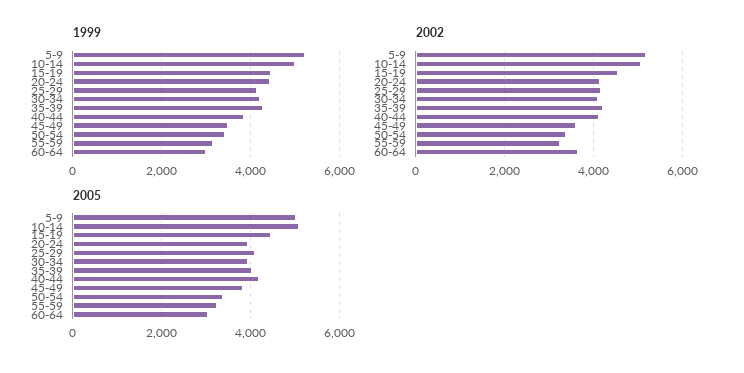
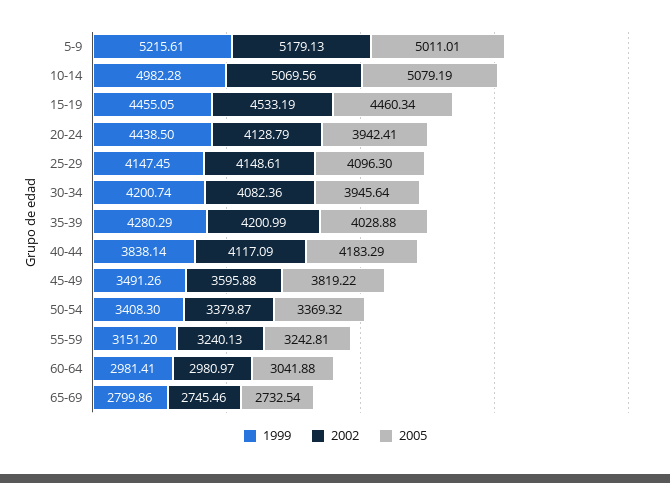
2002, 60-64: 3600 -> 2980.97
1999, 65-69: none -> 2799.86
2002, 65-69: none -> 2745.46
2005, 65-69: none -> 2732.54

